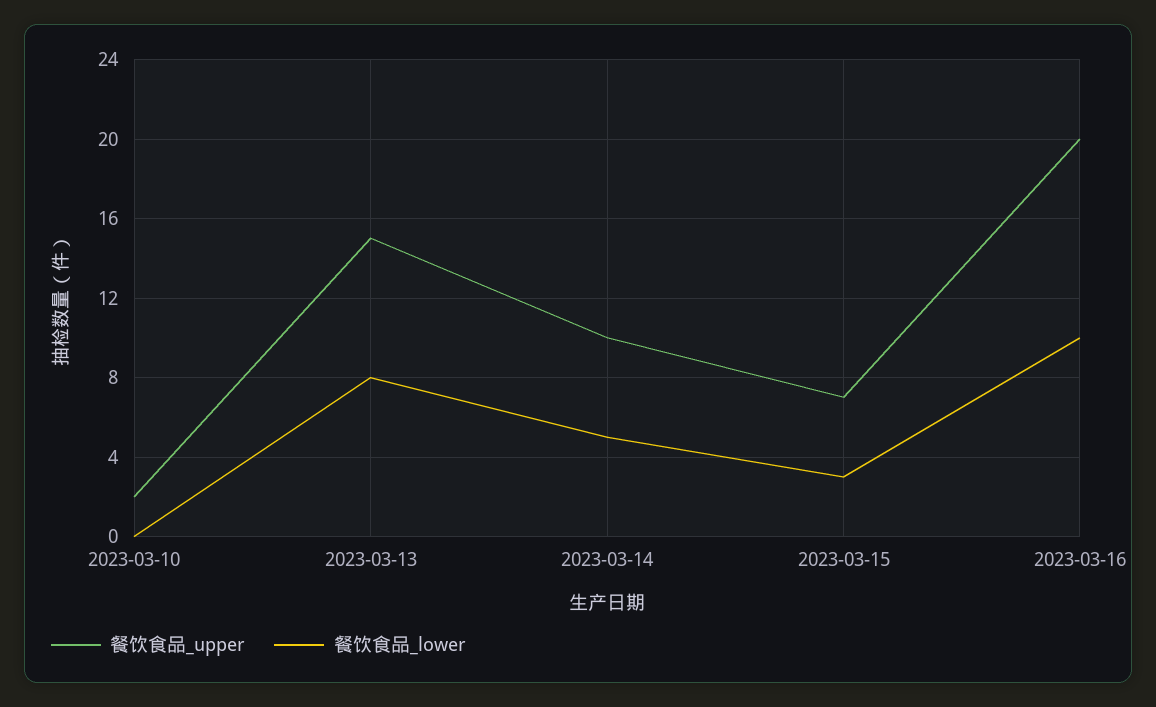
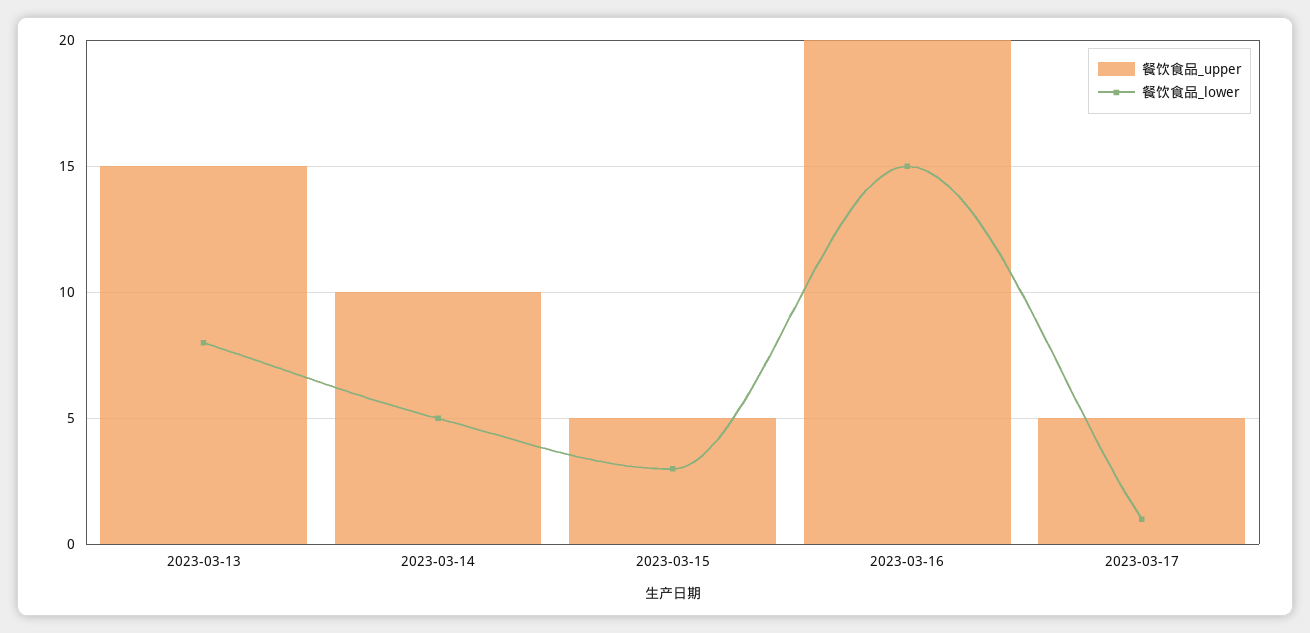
餐饮食品_upper, 2023-03-10: 2 -> none
餐饮食品_lower, 2023-03-10: 0 -> none
餐饮食品_upper, 2023-03-15: 7 -> 5
餐饮食品_lower, 2023-03-16: 10 -> 15
餐饮食品_upper, 2023-03-17: none -> 5
餐饮食品_lower, 2023-03-17: none -> 1

